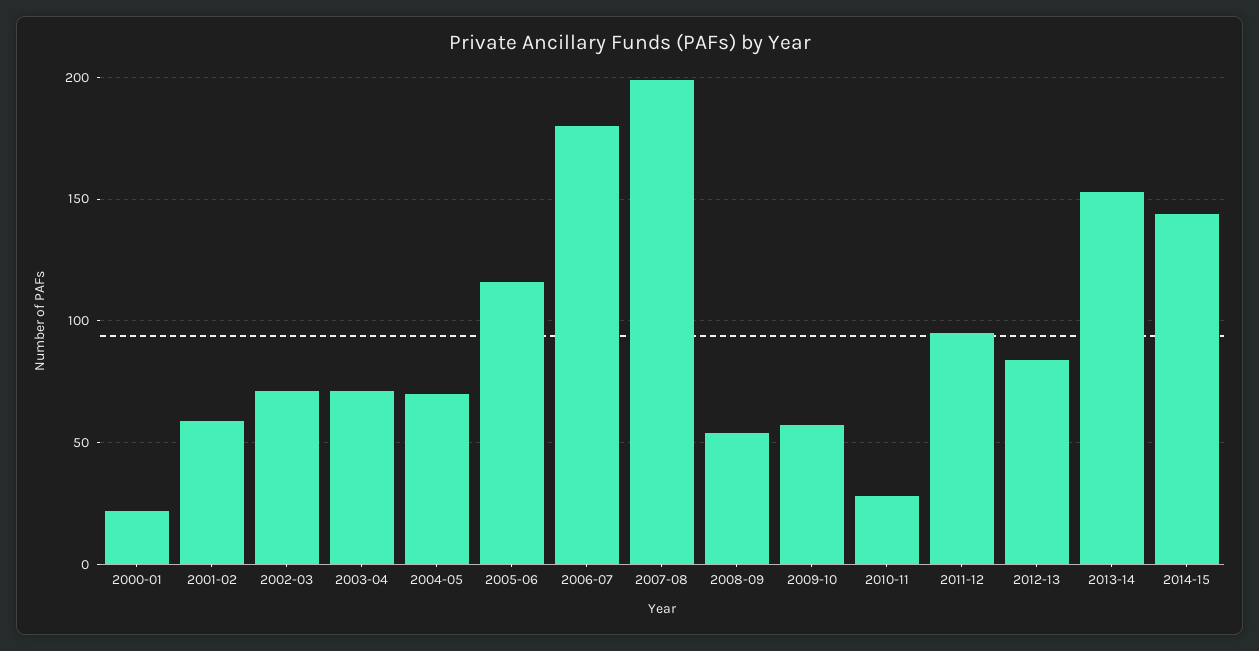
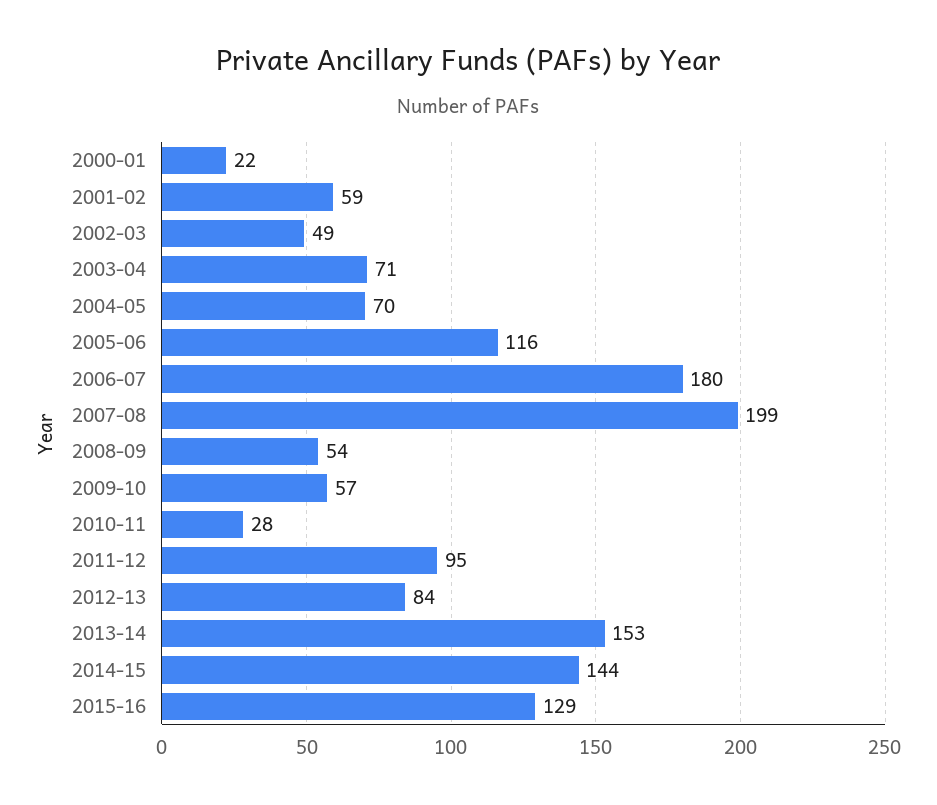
2002-03: 70 -> 49
2015-16: none -> 129

